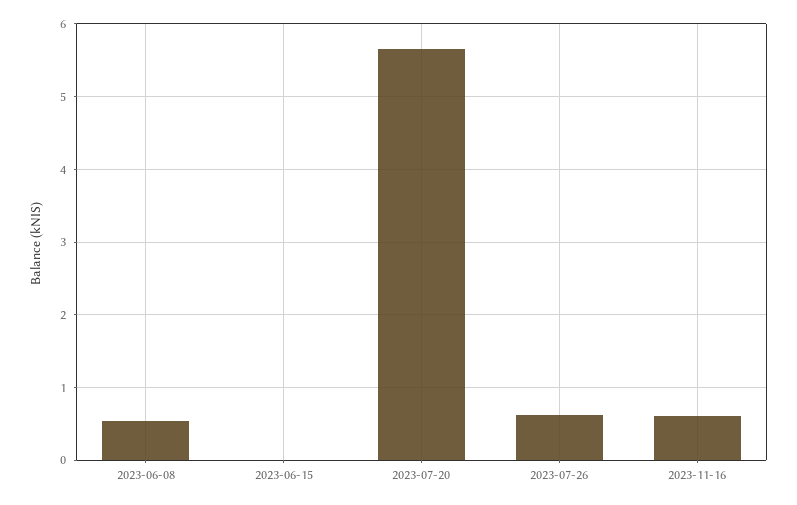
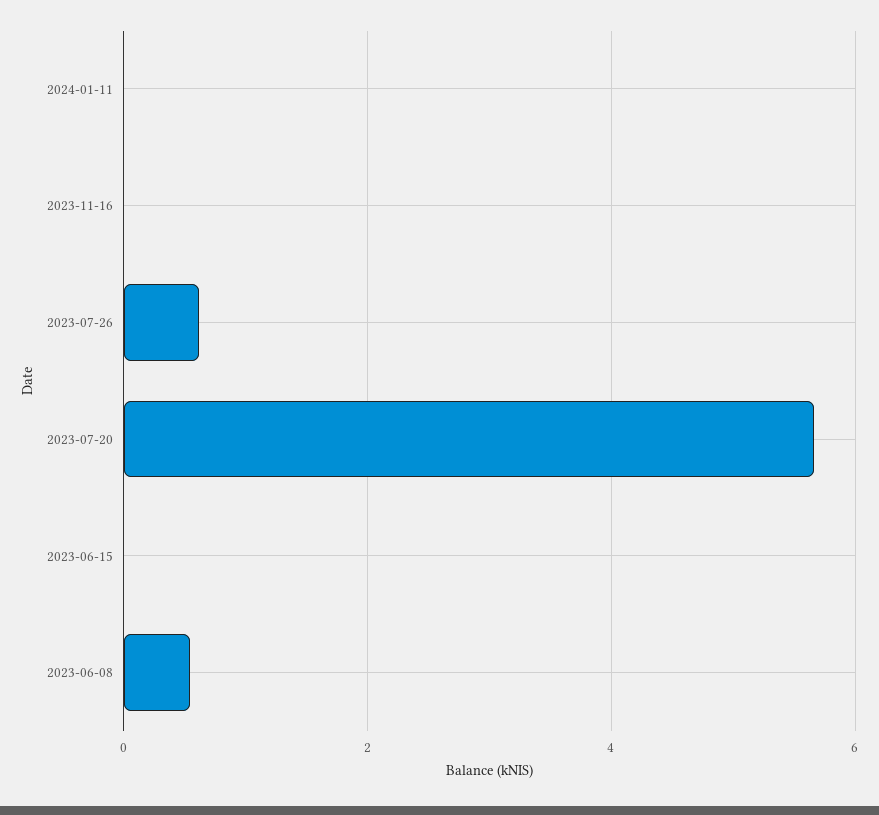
2023-11-16: 0.6 -> 0
2024-01-11: none -> 0

